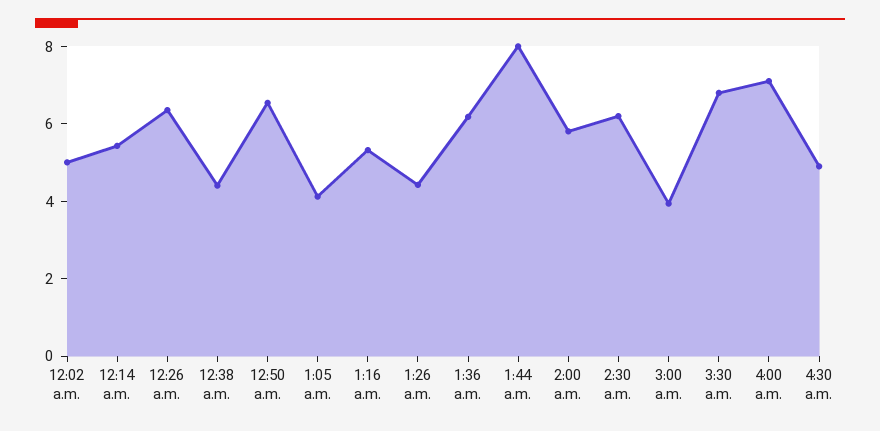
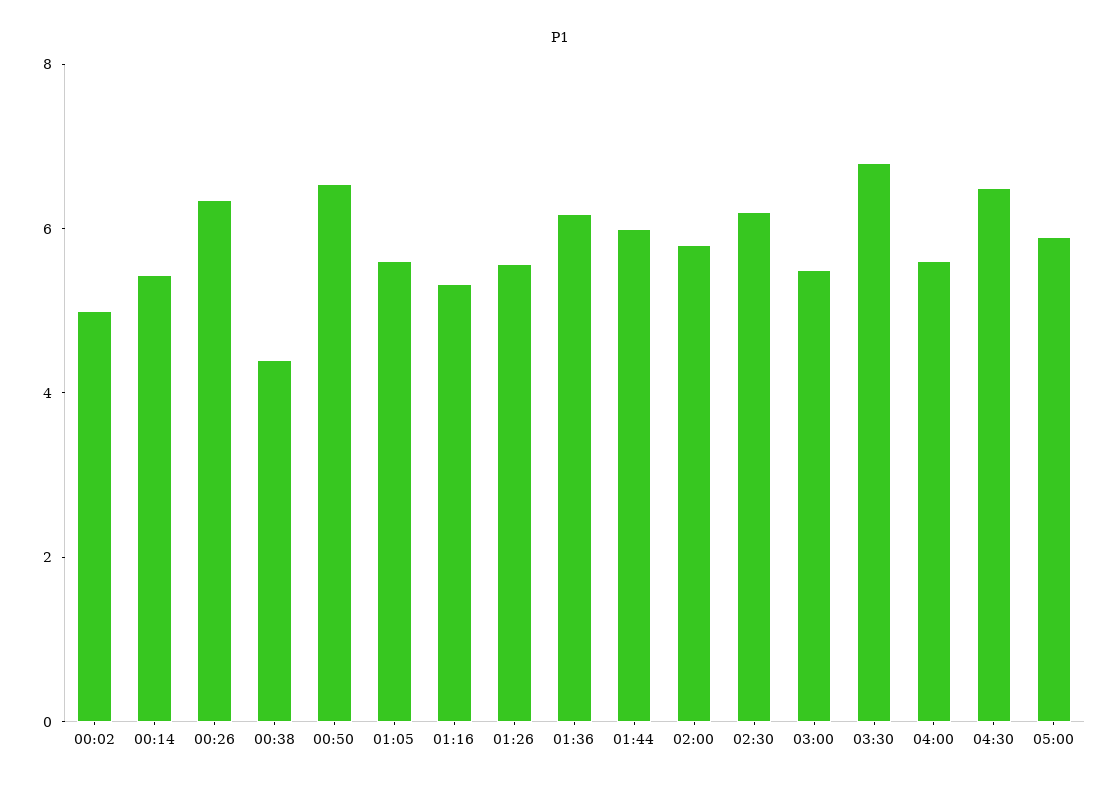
1:05 a.m.: 4 -> 5.5
1:26 a.m.: 4.5 -> 5.5
1:44 a.m.: 8 -> 6
3:00 a.m.: 4 -> 5.5
4:00 a.m.: 7 -> 5.5
4:30 a.m.: 5 -> 6.5
05:00: none -> 6

